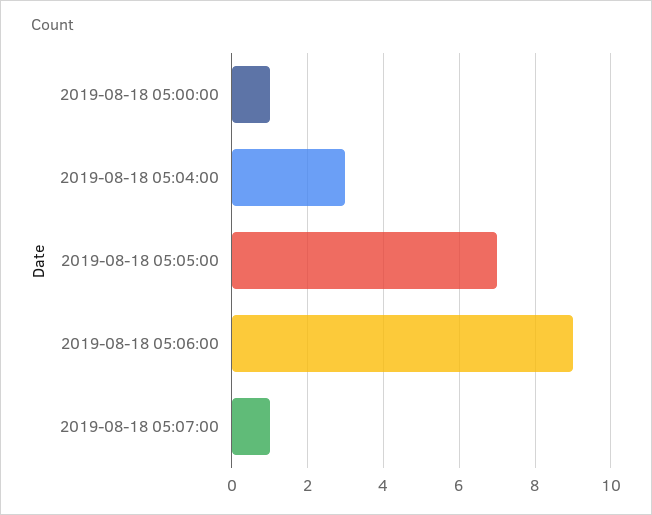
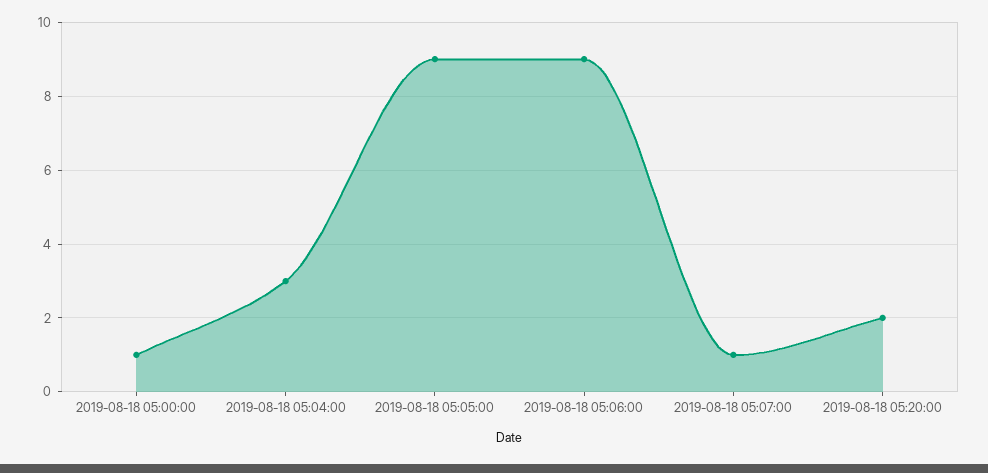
2019-08-18 05:05:00: 7 -> 9
2019-08-18 05:20:00: none -> 2

